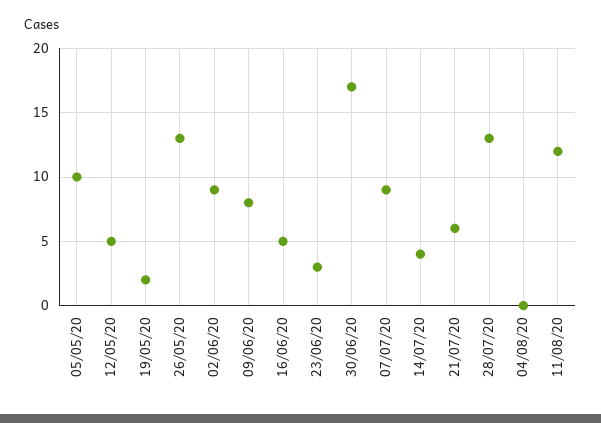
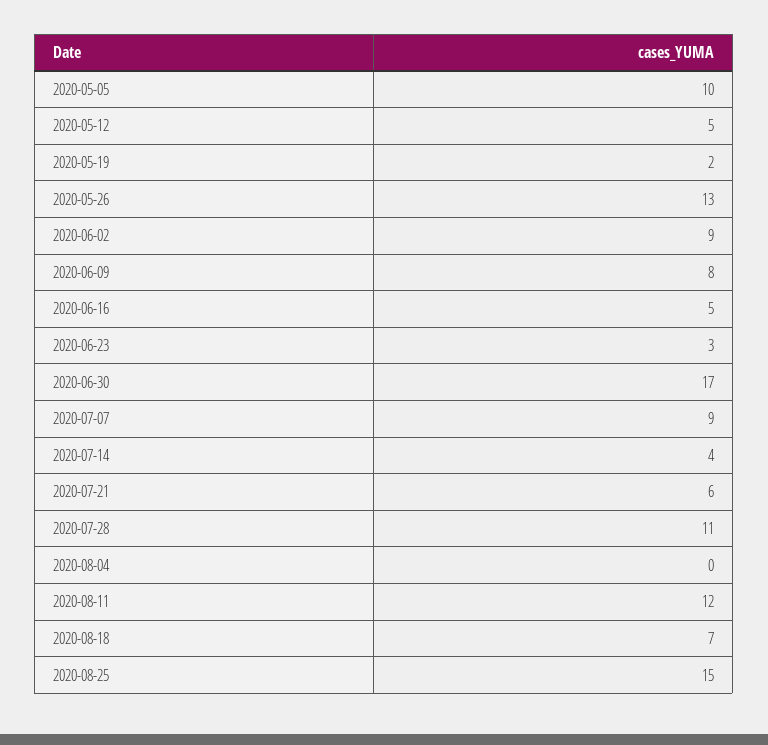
28/07/20: 13 -> 11
2020-08-18: none -> 7
2020-08-25: none -> 15

